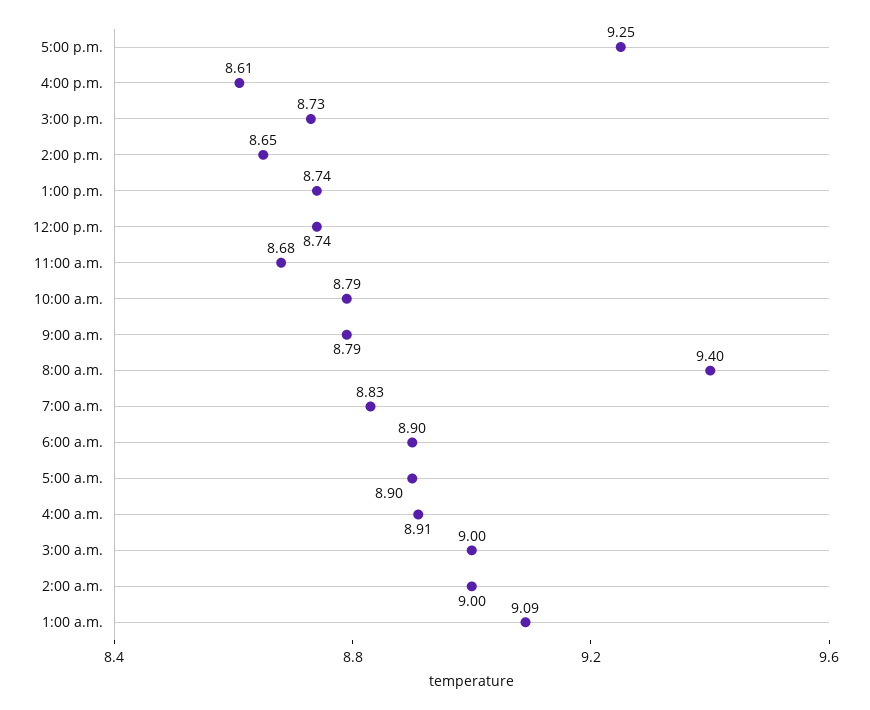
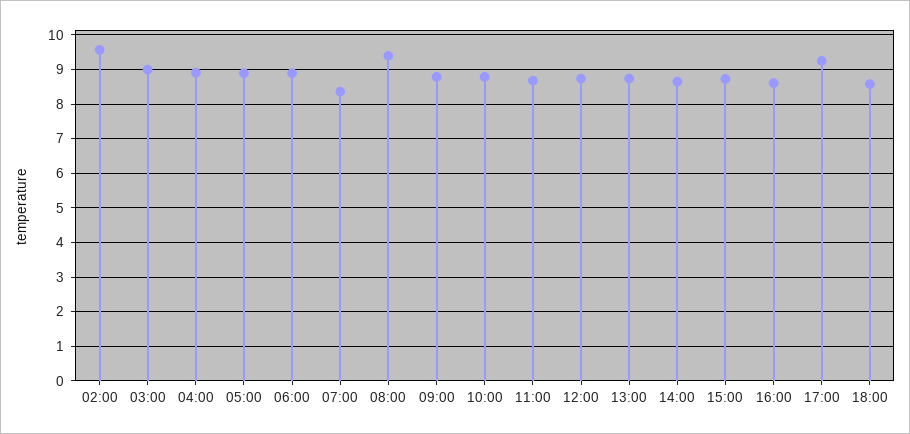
7:00 a.m.: 8.83 -> 8.4
2:00 a.m.: 9 -> 9.6
1:00 a.m.: 9.09 -> none
18:00: none -> 8.6

